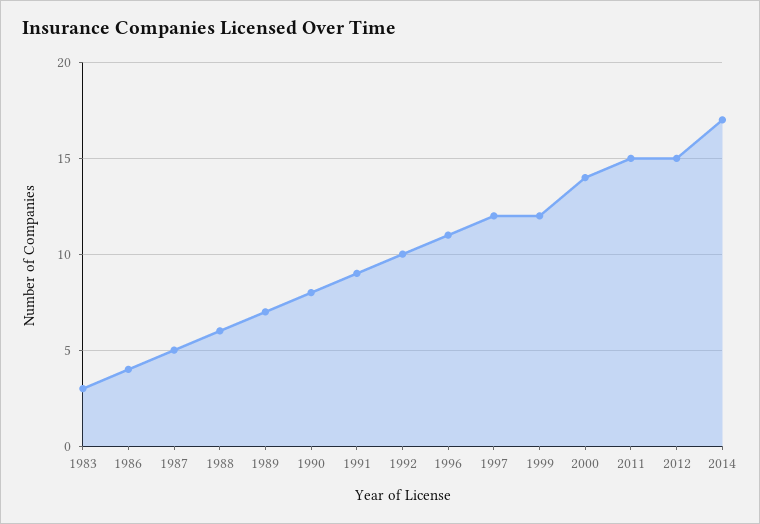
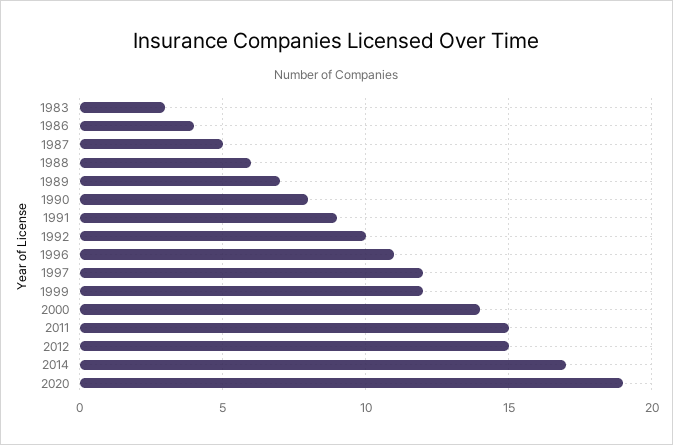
2020: none -> 19

